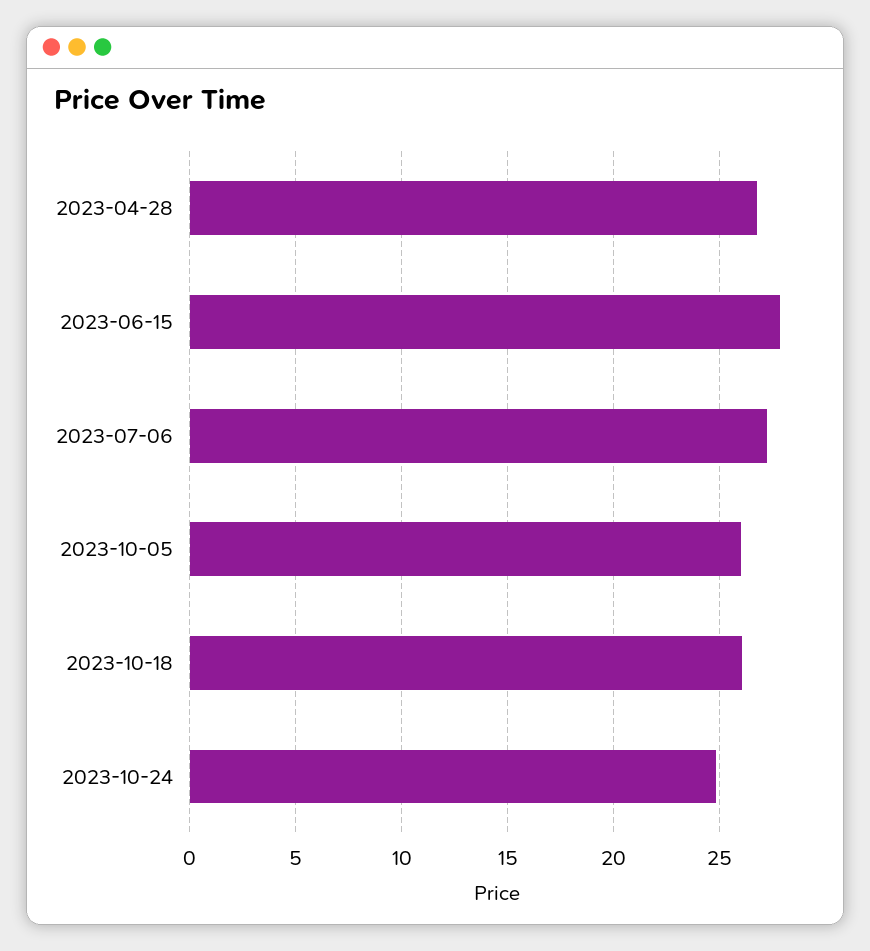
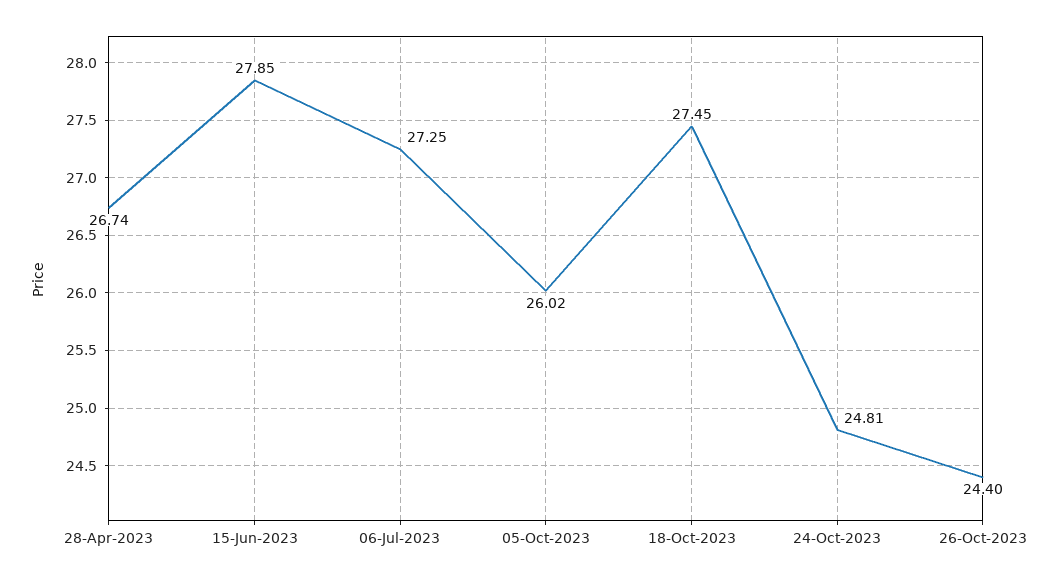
2023-10-18: 26 -> 27.45
26-Oct-2023: none -> 24.4

